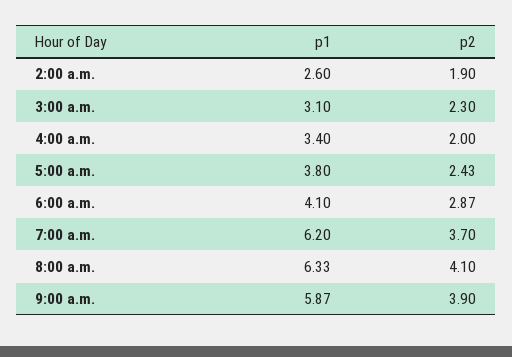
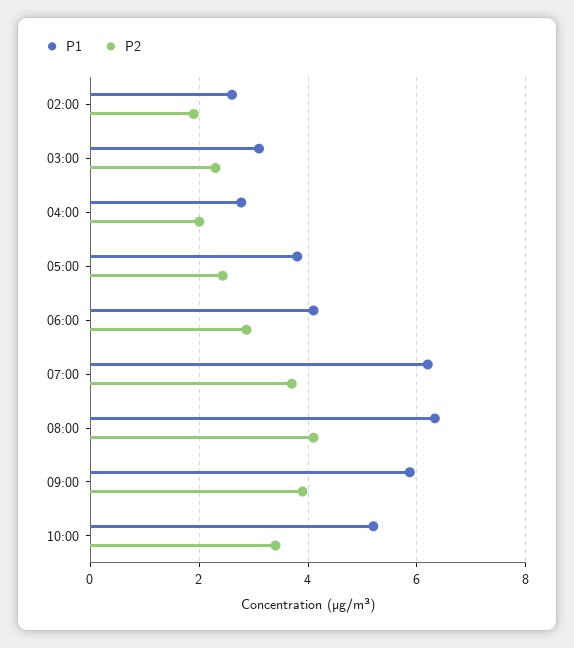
p1, 4:00 a.m.: 3.4 -> 2.8
p1, 10:00: none -> 5.2
p2, 10:00: none -> 3.4

